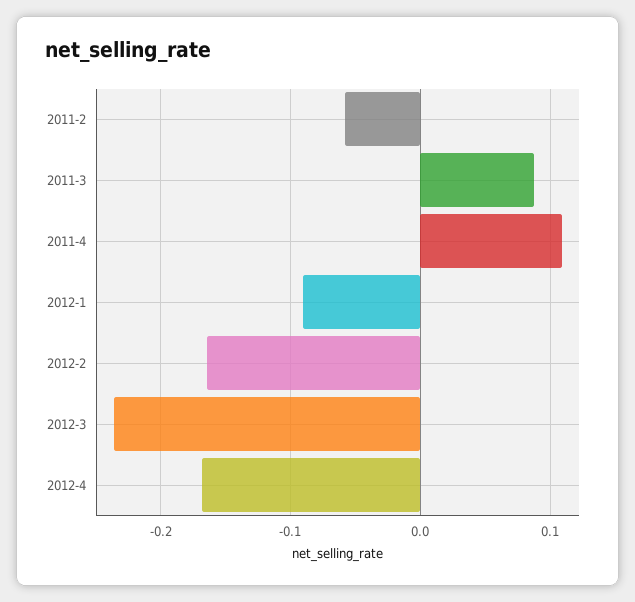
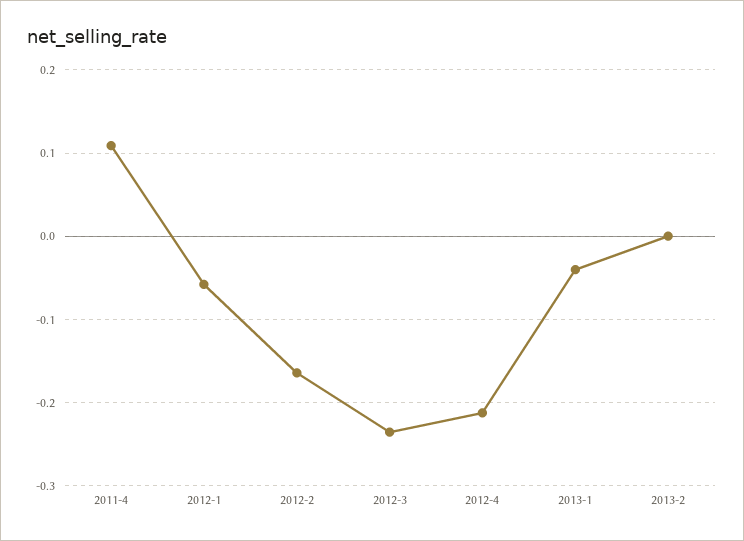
2011-2: -0.06 -> none
2011-3: 0.09 -> none
2012-1: -0.09 -> -0.06
2012-4: -0.17 -> -0.21
2013-1: none -> -0.04
2013-2: none -> 0

